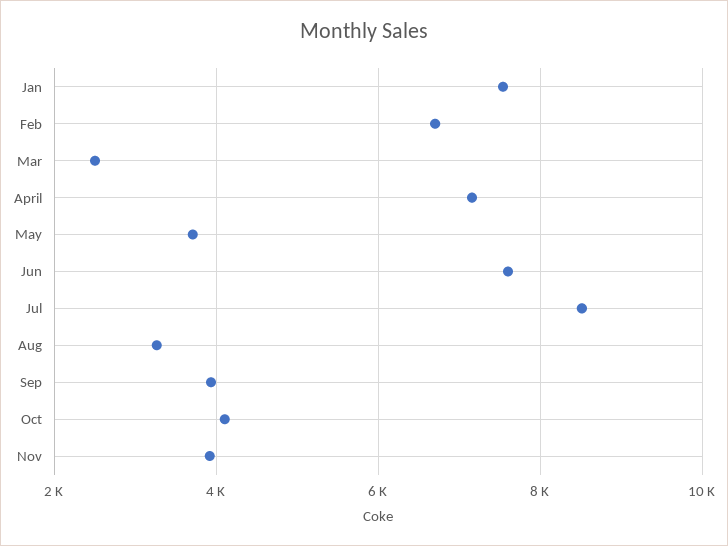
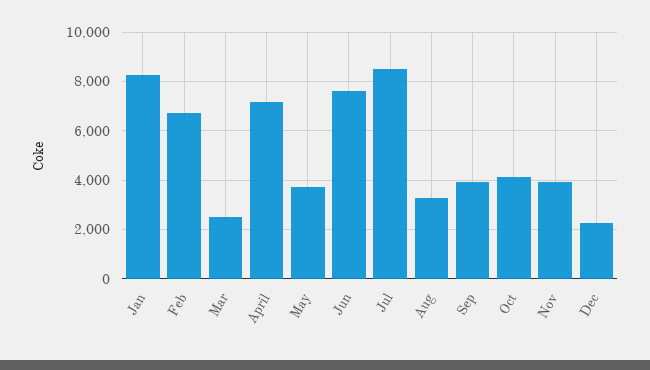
Jan: 7600 -> 8250
Dec: none -> 2250

